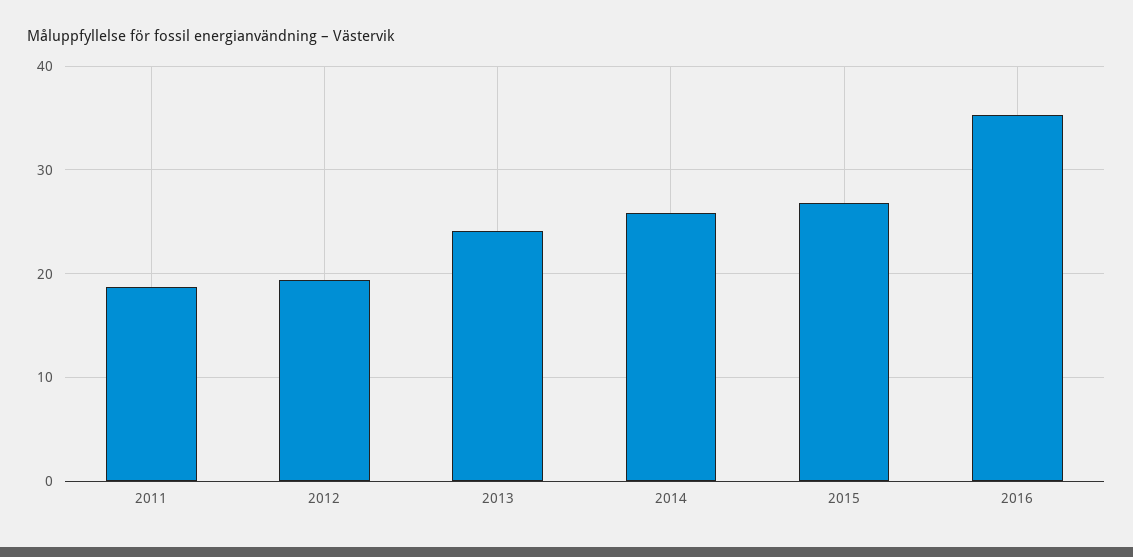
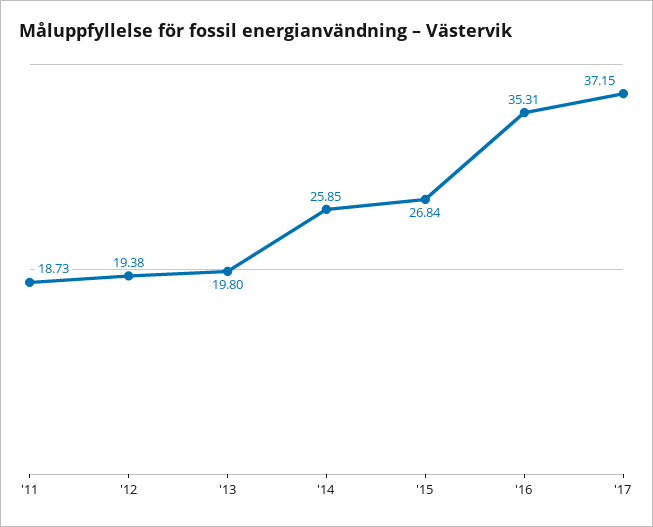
2013: 24 -> 19.8
'17: none -> 37.15

